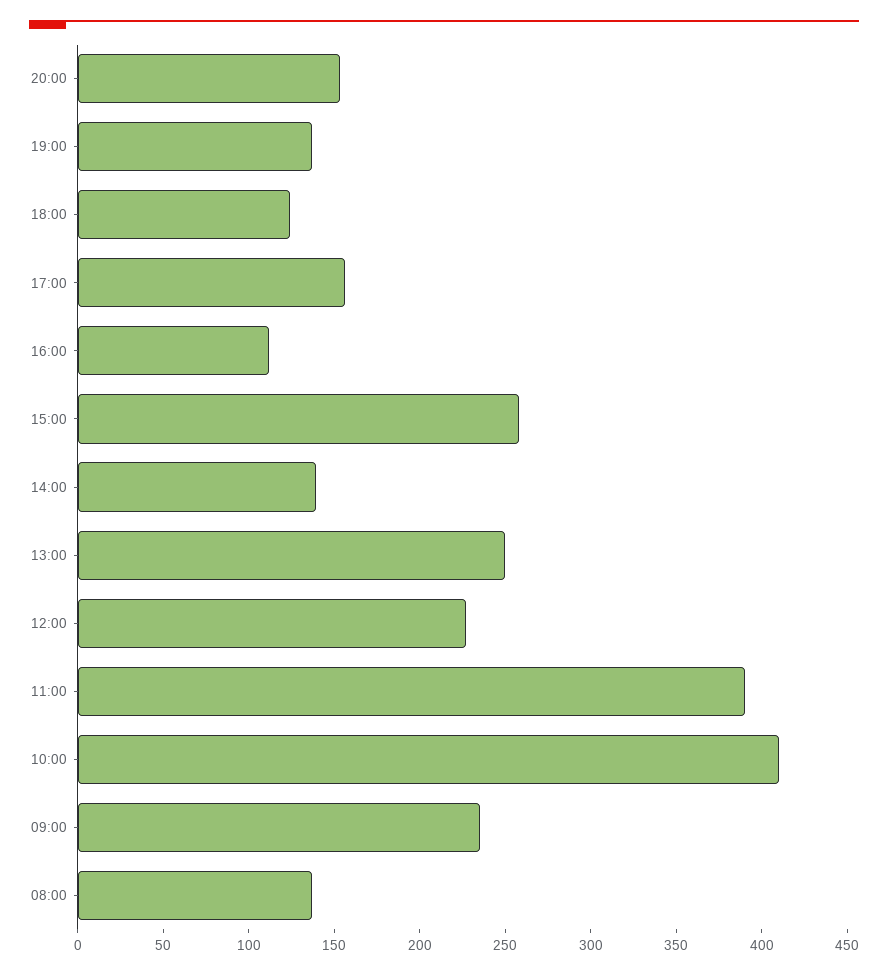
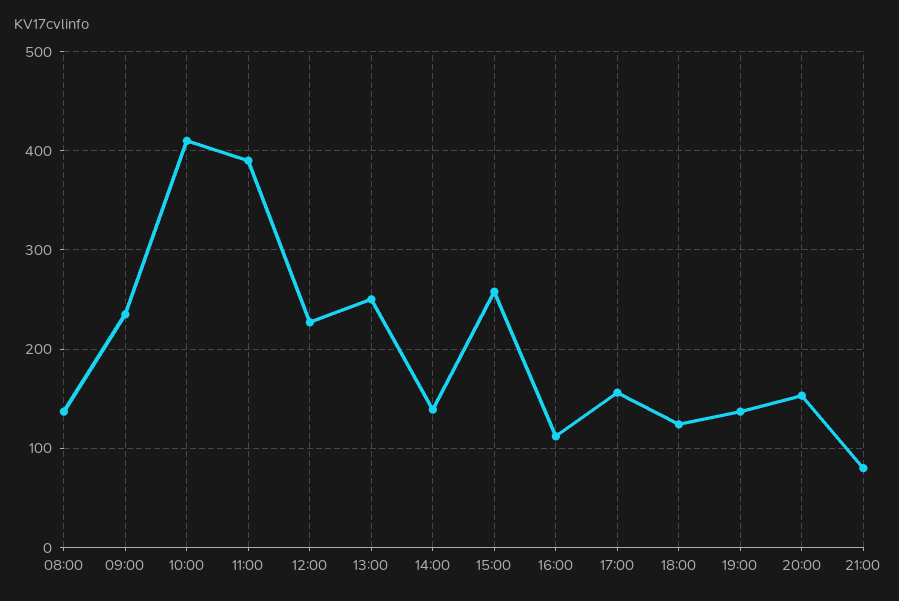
21:00: none -> 80

